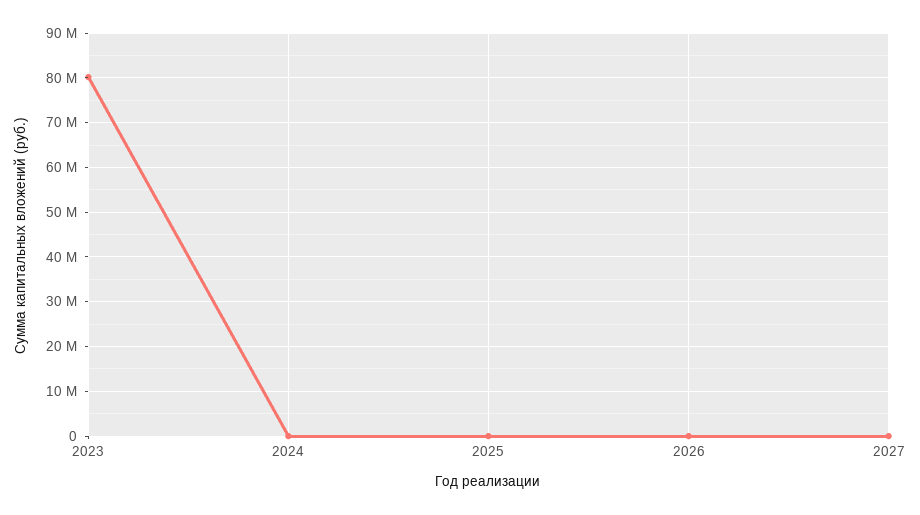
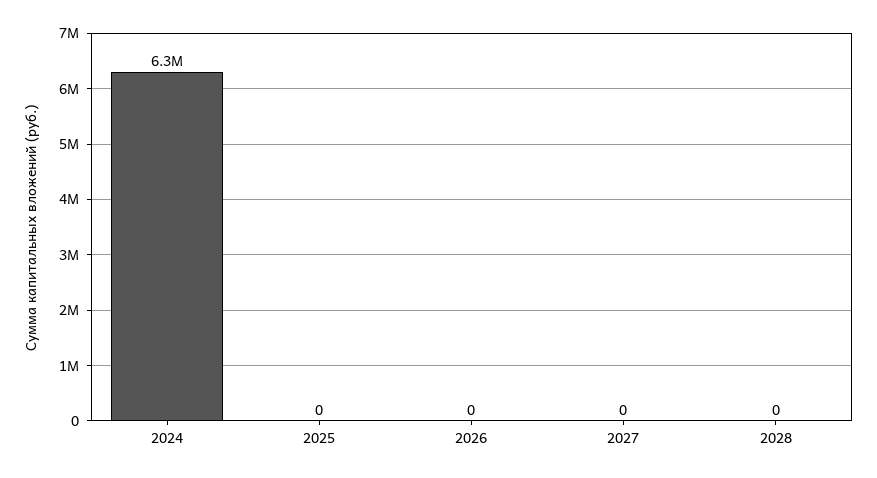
2023: 80000000 -> none
2024: 0 -> 6300000
2028: none -> 0

